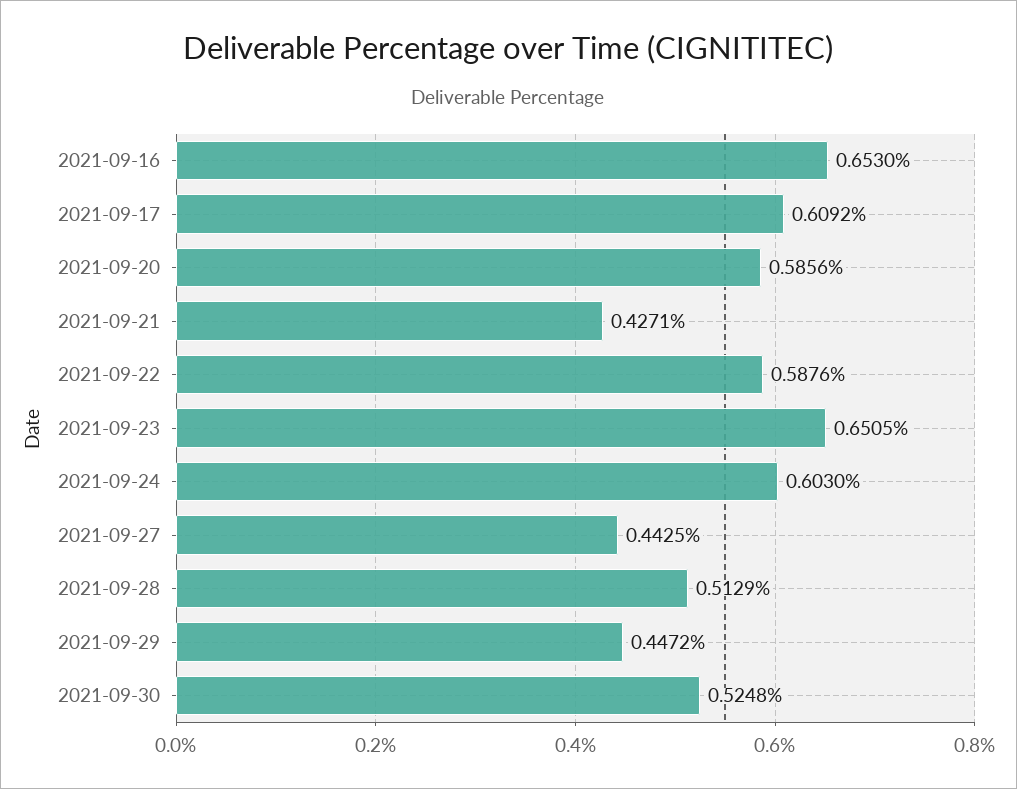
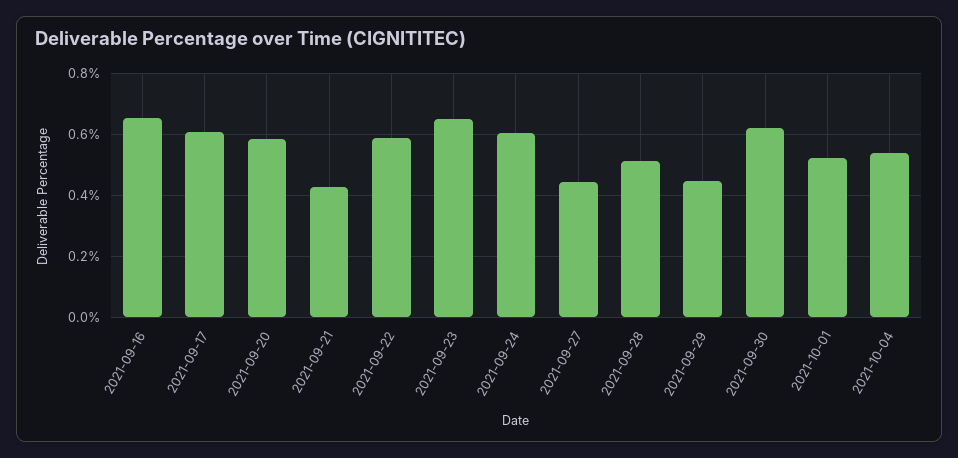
2021-09-30: 0.5248 -> 0.62
2021-10-01: none -> 0.52
2021-10-04: none -> 0.54

